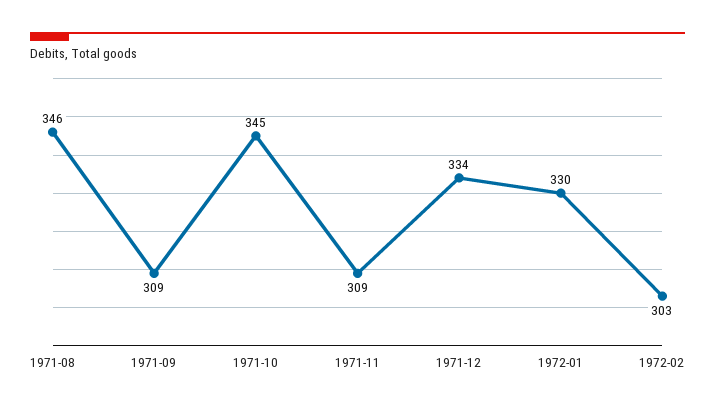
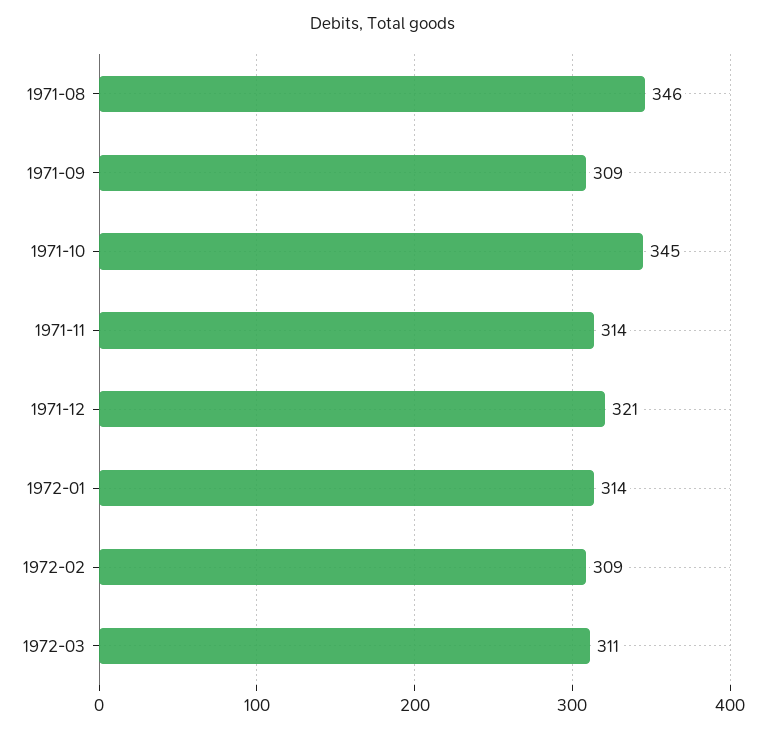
1971-11: 309 -> 314
1971-12: 334 -> 321
1972-01: 330 -> 314
1972-02: 303 -> 309
1972-03: none -> 311

